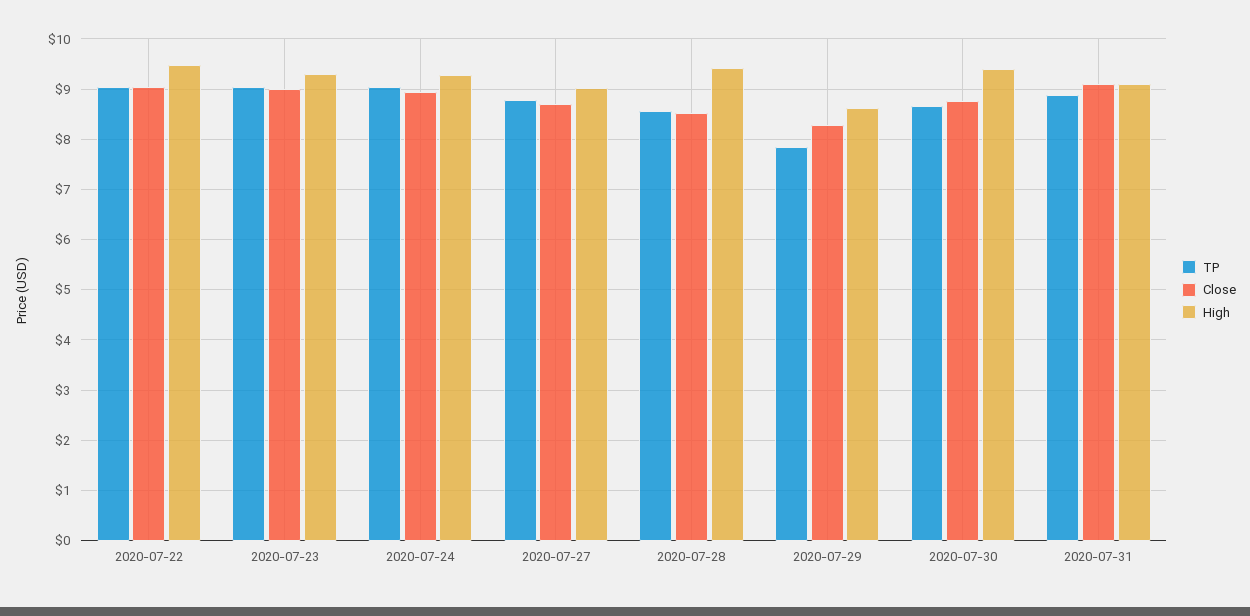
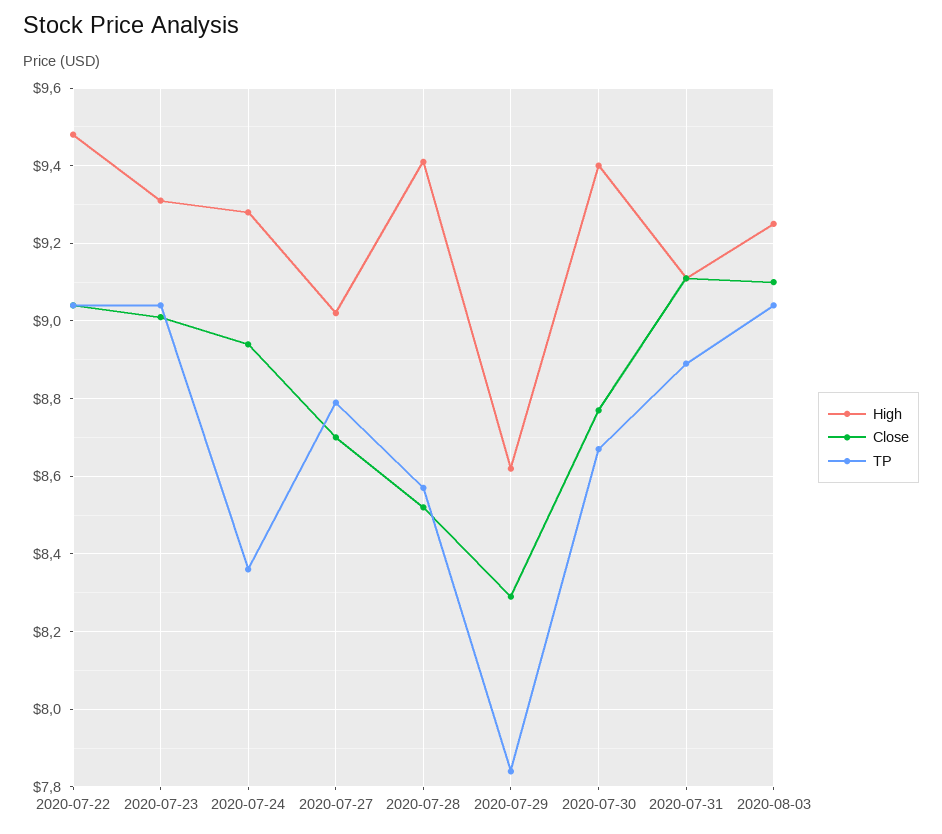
TP, 2020-07-24: 9 -> 8.35
High, 2020-08-03: none -> 9.25
Close, 2020-08-03: none -> 9.1
TP, 2020-08-03: none -> 9.05

